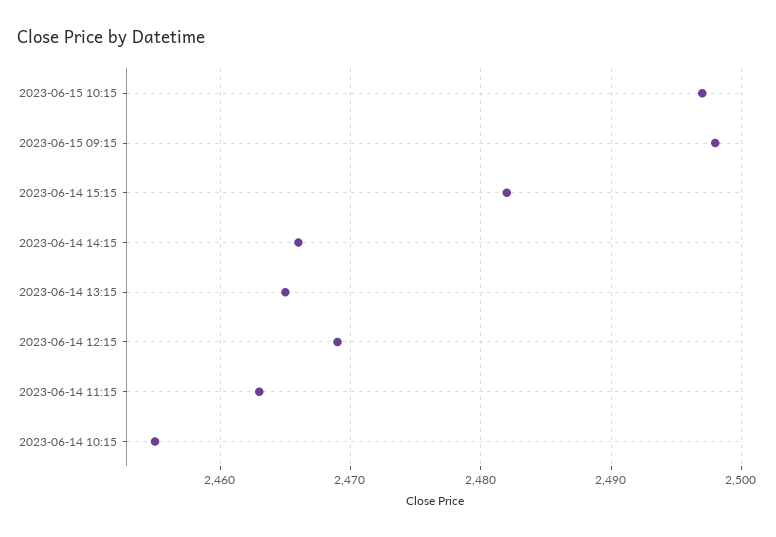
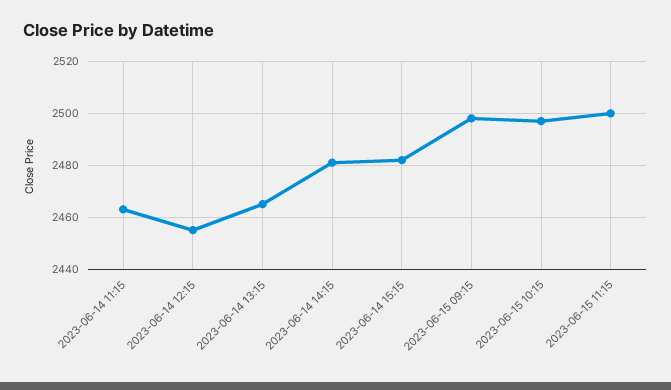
2023-06-14 14:15: 2466 -> 2480
2023-06-14 12:15: 2469 -> 2455
2023-06-14 10:15: 2455 -> none
2023-06-15 11:15: none -> 2500

